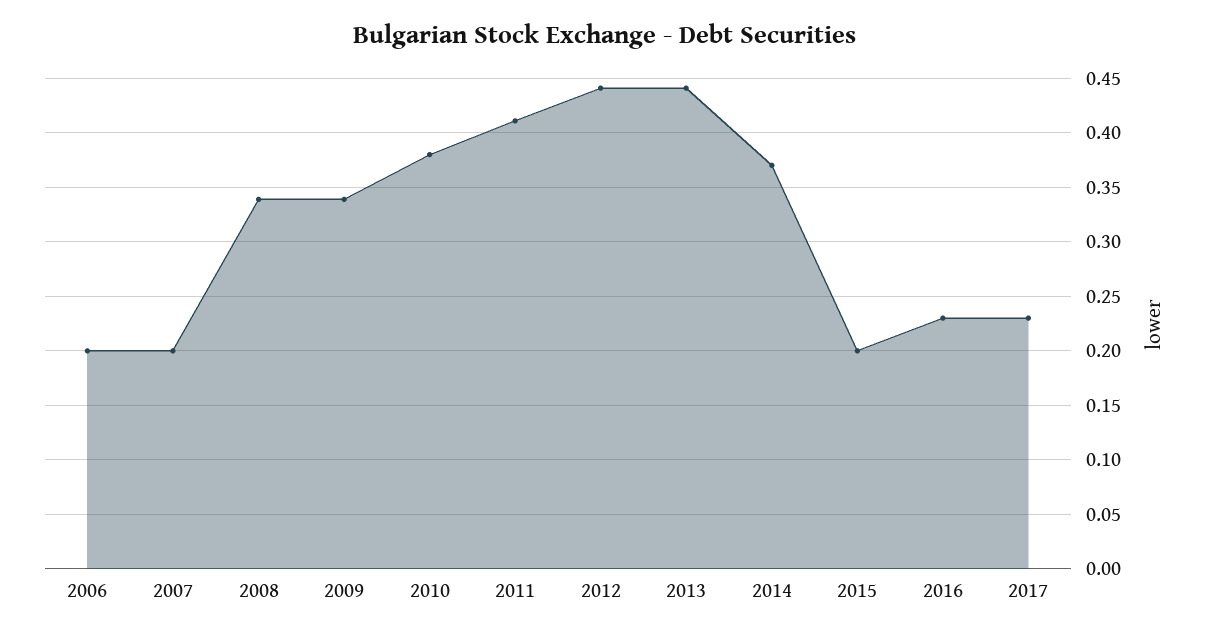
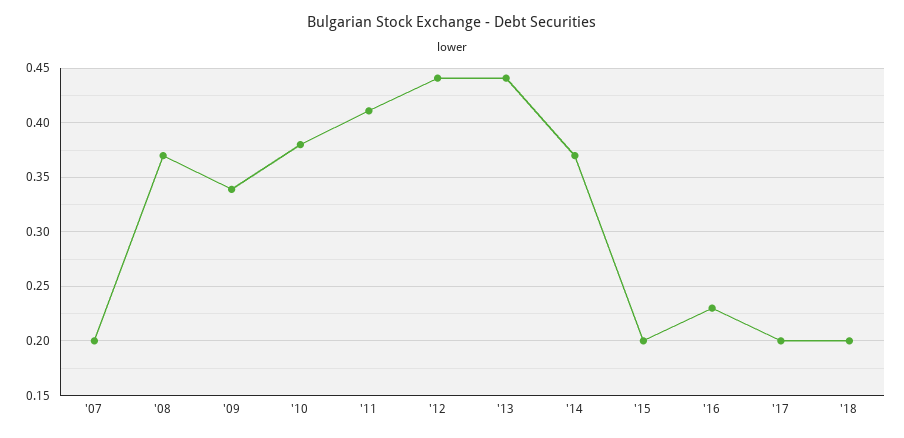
2006: 0.2 -> none
2008: 0.34 -> 0.37
2017: 0.23 -> 0.2
'18: none -> 0.2

